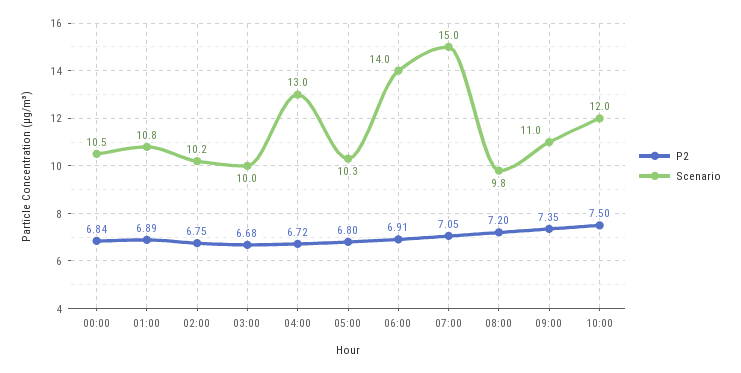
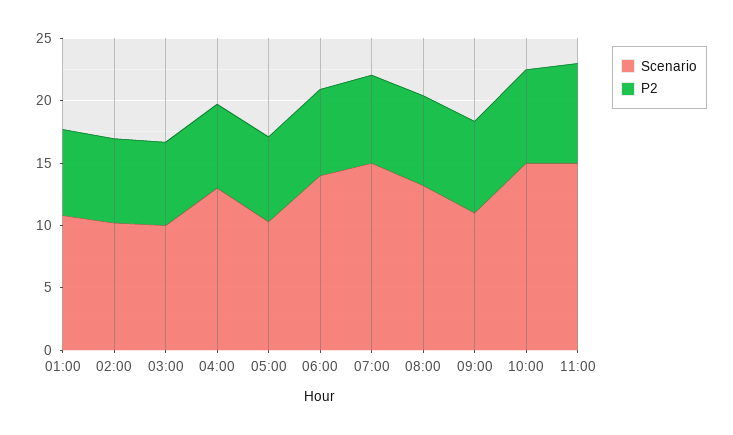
P2, 00:00: 6.84 -> none
Scenario, 00:00: 10.5 -> none
Scenario, 08:00: 9.8 -> 13
Scenario, 10:00: 12 -> 15
Scenario, 11:00: none -> 15
P2, 11:00: none -> 8

